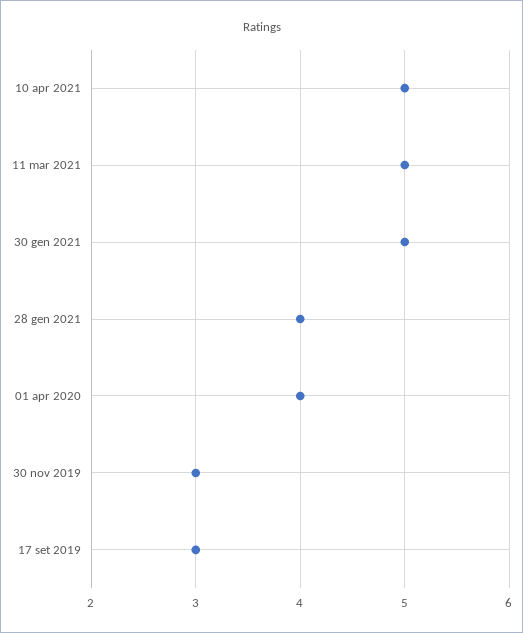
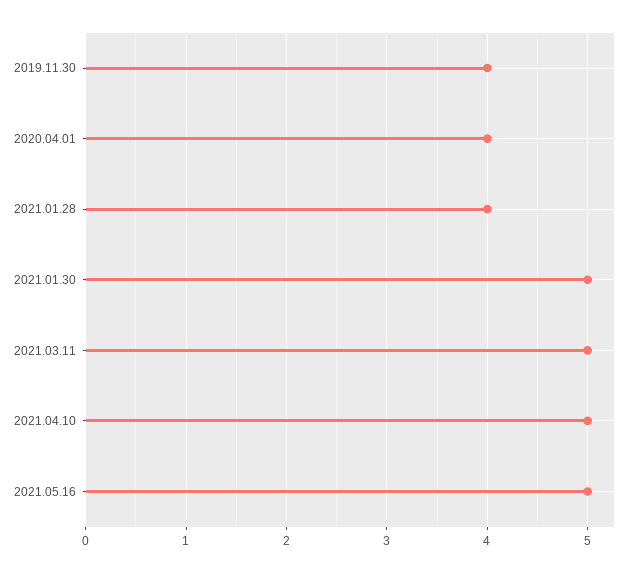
30 nov 2019: 3 -> 4
17 set 2019: 3 -> none
2021.05.16: none -> 5

